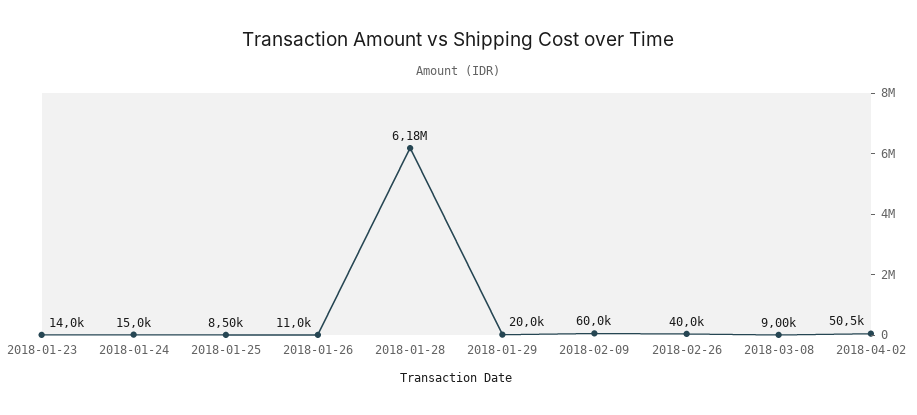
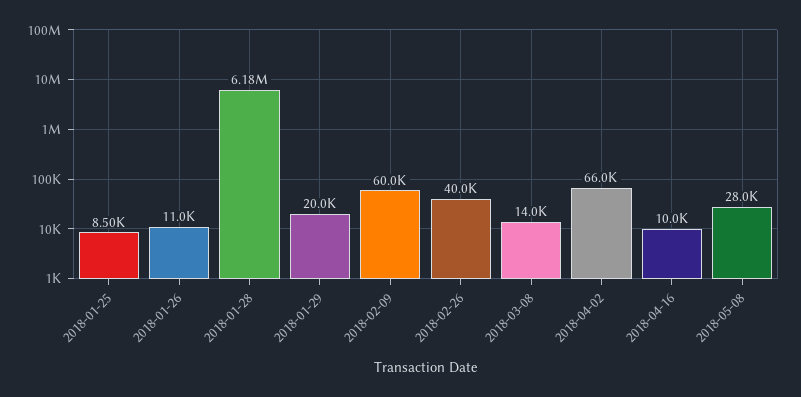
2018-01-23: 14000 -> none
2018-01-24: 15000 -> none
2018-03-08: 9000 -> 14000
2018-04-02: 50500 -> 66000
2018-04-16: none -> 10000
2018-05-08: none -> 28000

